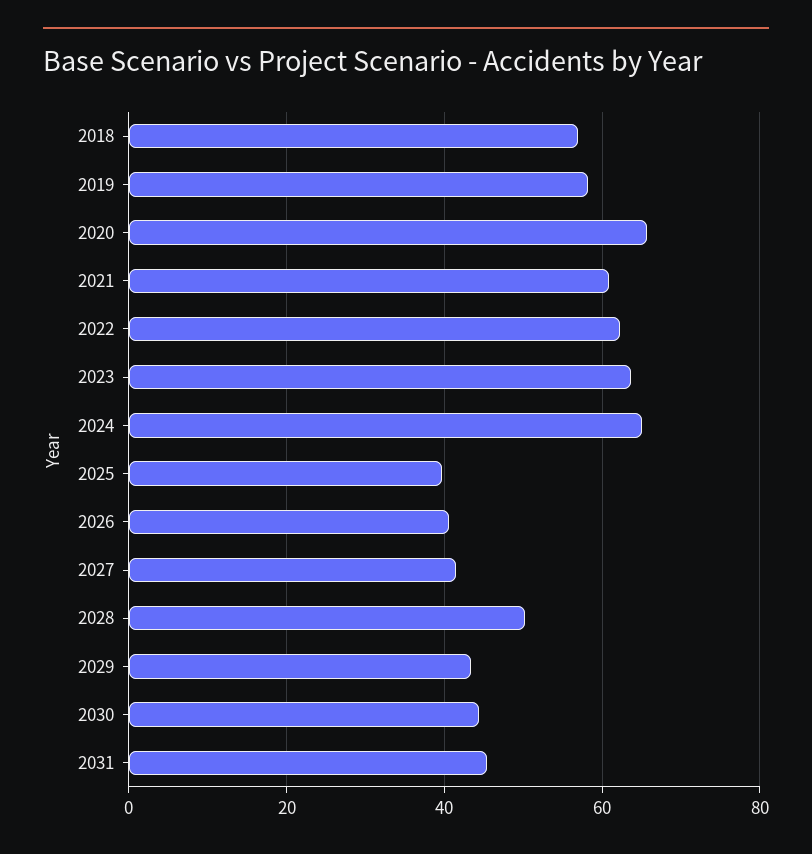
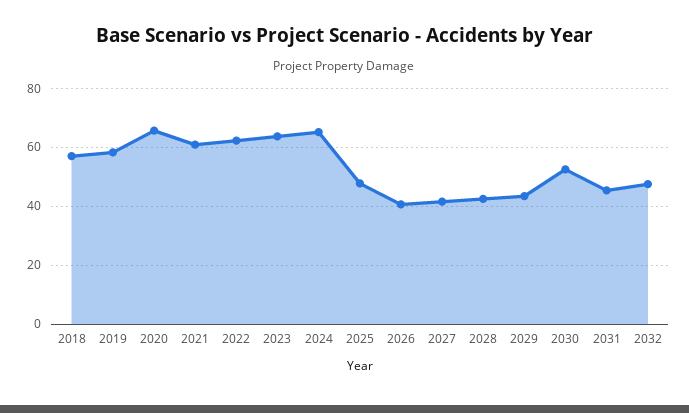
2025: 40 -> 47.5
2028: 50 -> 42.5
2030: 44 -> 52.5
2032: none -> 47.5

